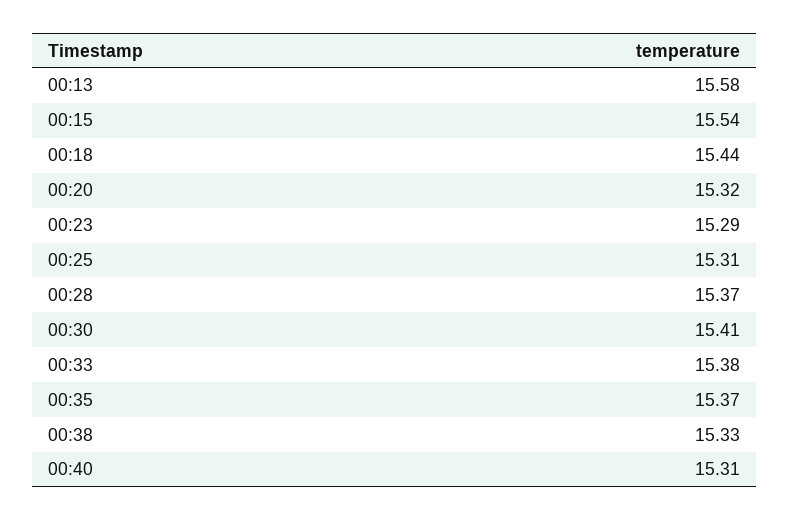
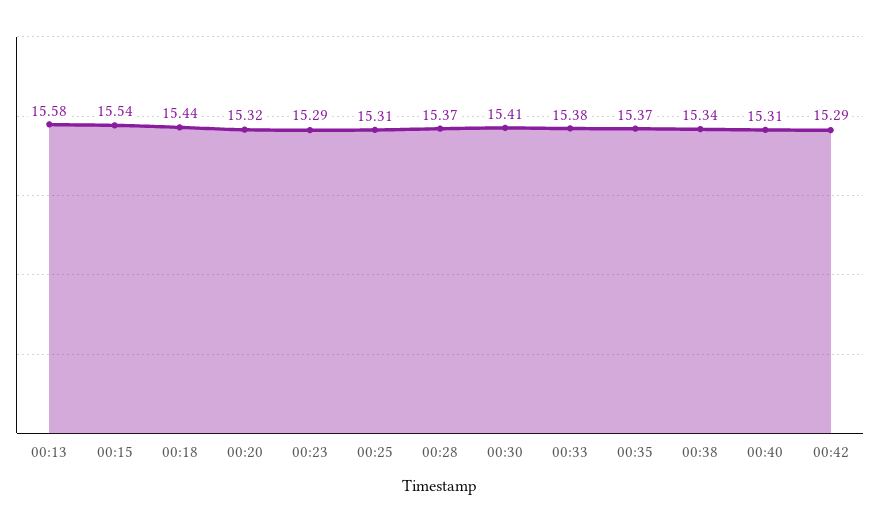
00:38: 15.33 -> 15.34
00:42: none -> 15.29

